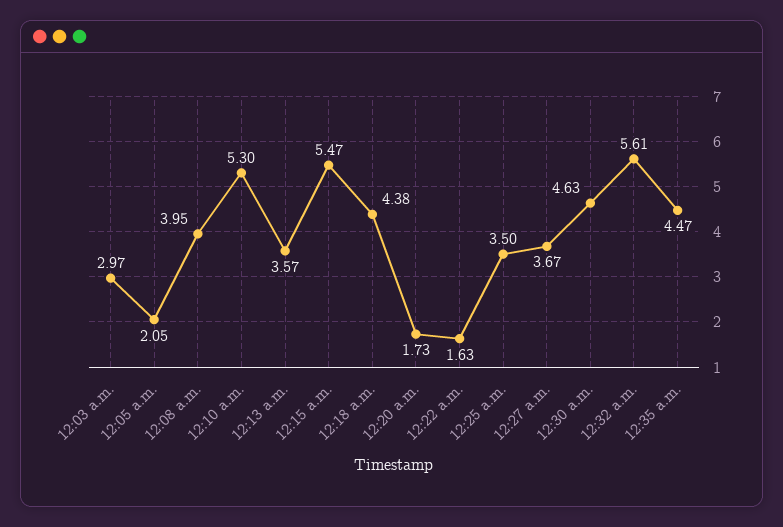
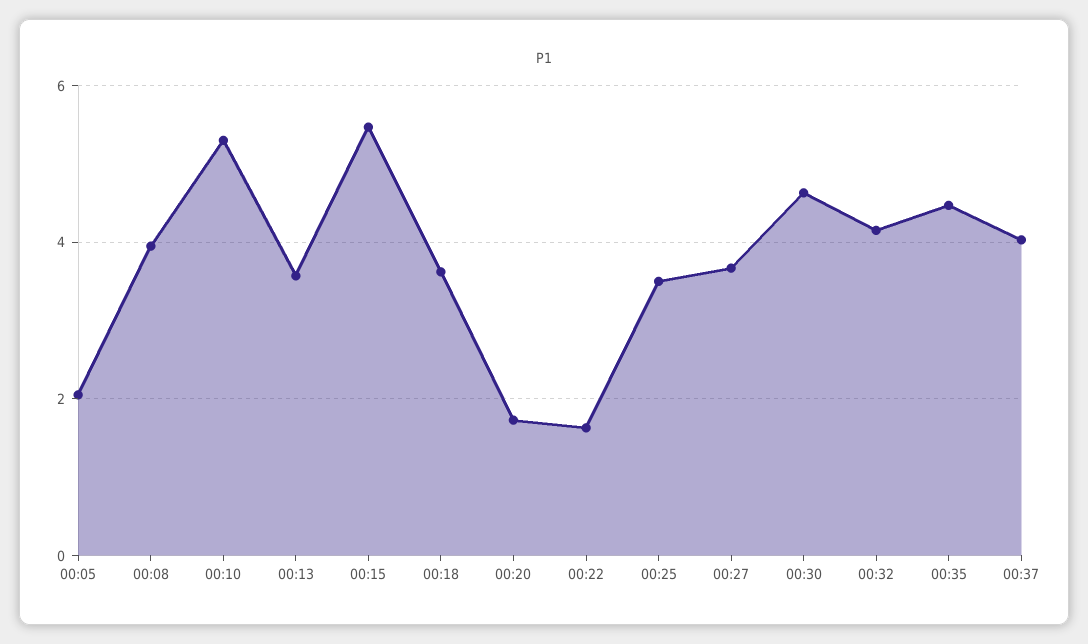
12:03 a.m.: 2.97 -> none
12:18 a.m.: 4.38 -> 3.6
12:32 a.m.: 5.61 -> 4.2
00:37: none -> 4

